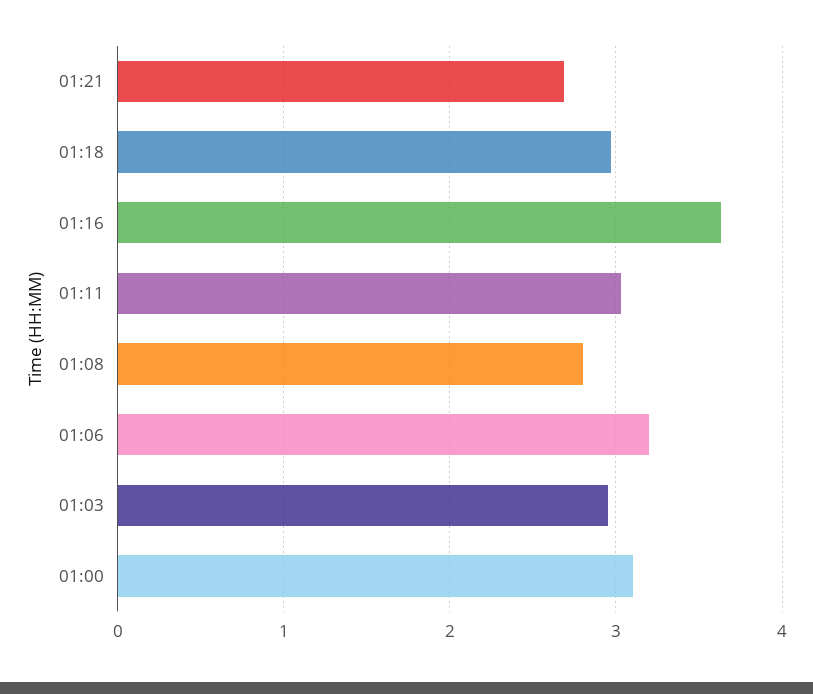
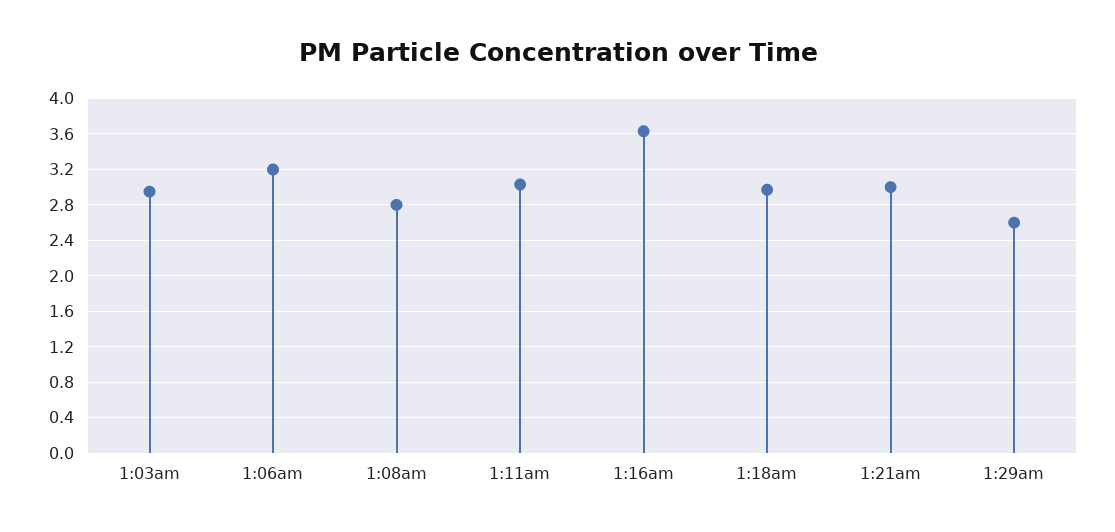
01:21: 2.7 -> 3
01:00: 3.1 -> none
1:29am: none -> 2.6

